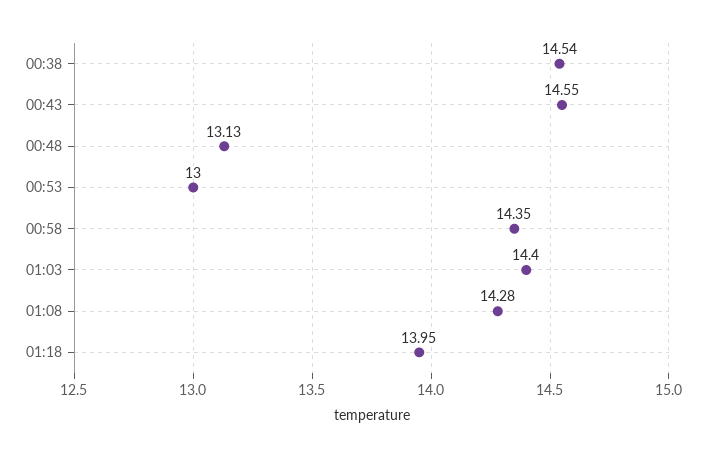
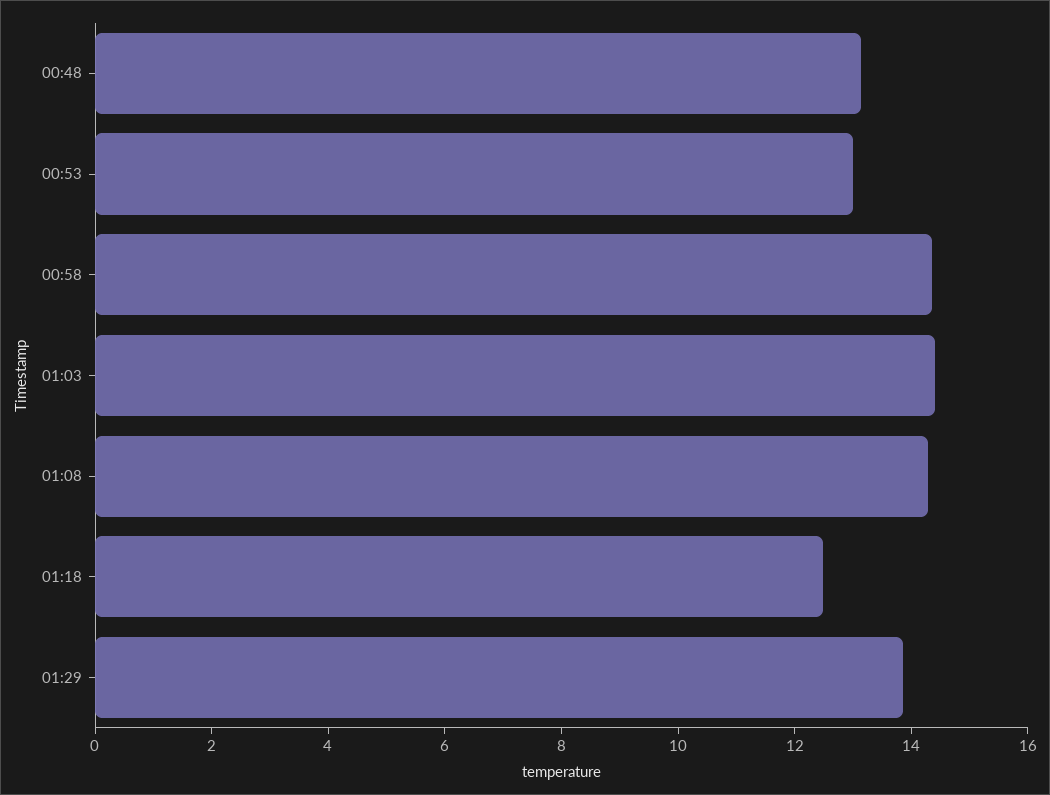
00:38: 14.54 -> none
00:43: 14.55 -> none
01:18: 13.95 -> 12.5
01:29: none -> 14

